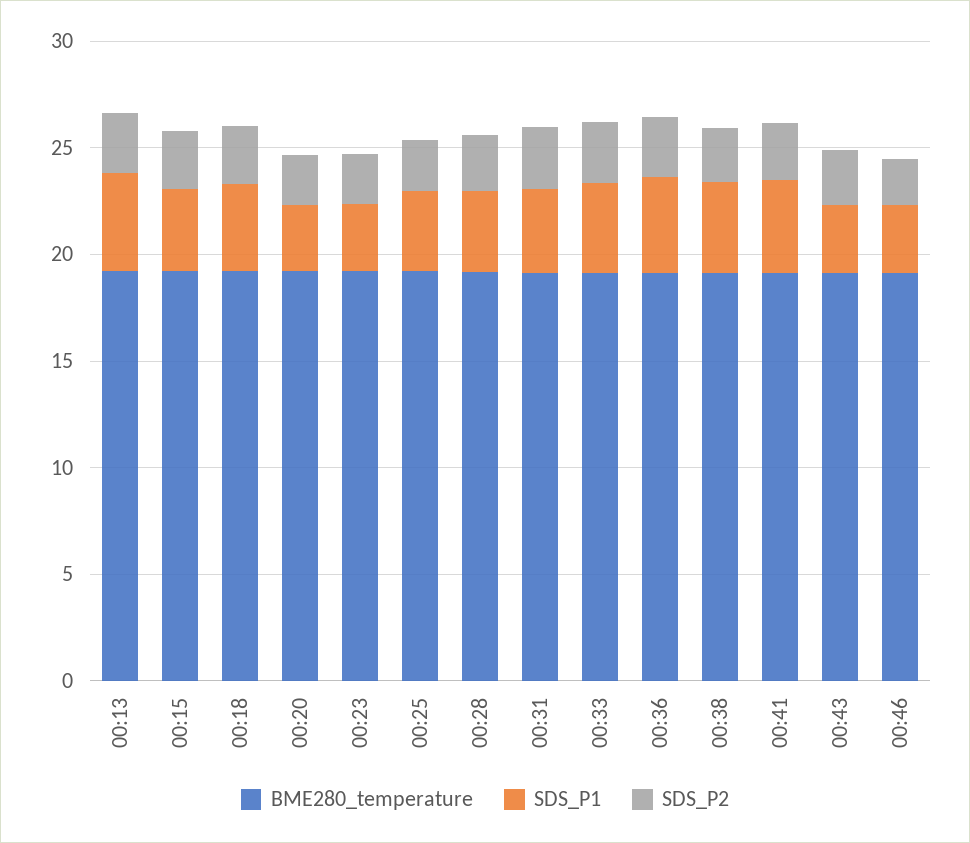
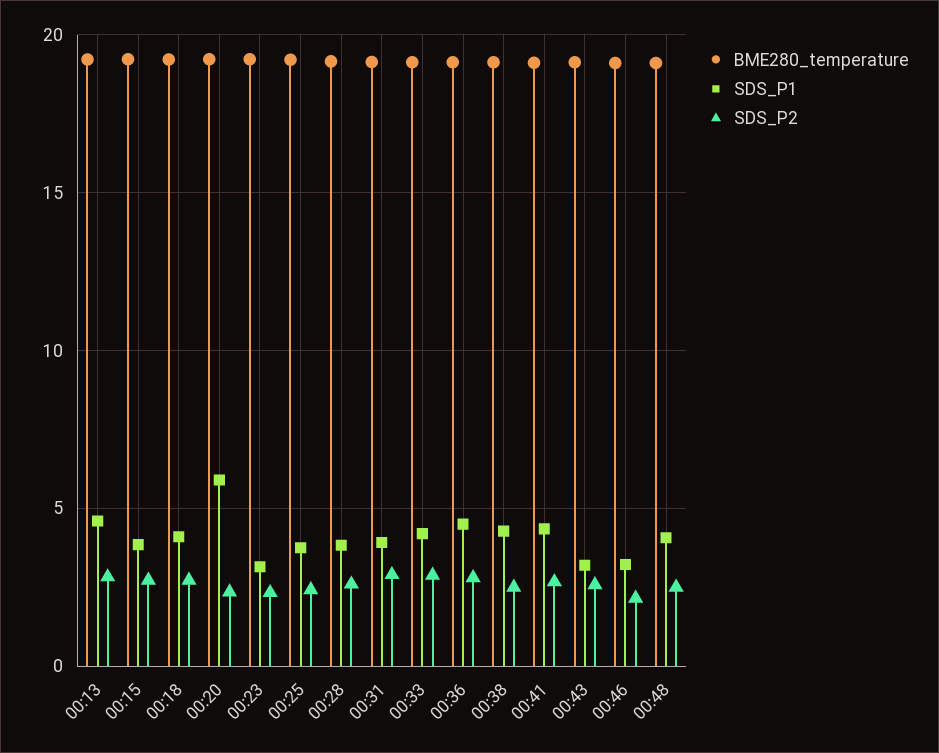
SDS_P1, 00:20: 3 -> 6
BME280_temperature, 00:48: none -> 19
SDS_P1, 00:48: none -> 4
SDS_P2, 00:48: none -> 2.5

